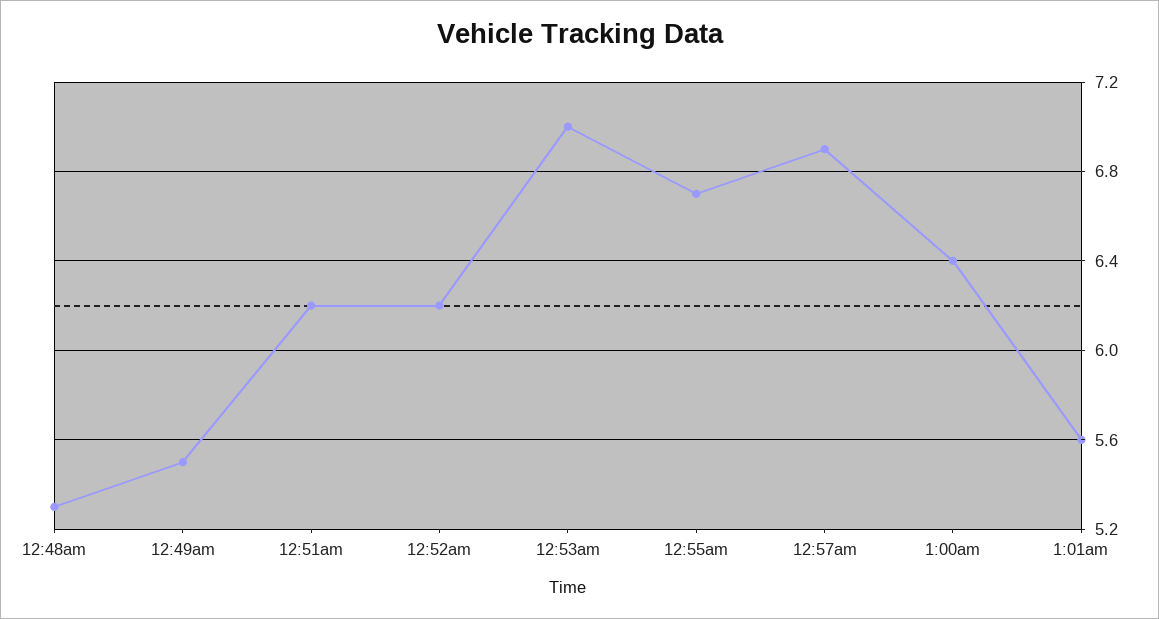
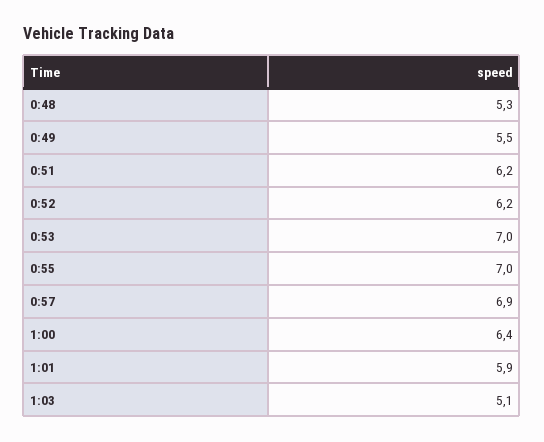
12:55am: 6.7 -> 7
1:01am: 5.6 -> 5.9
1:03: none -> 5.1

